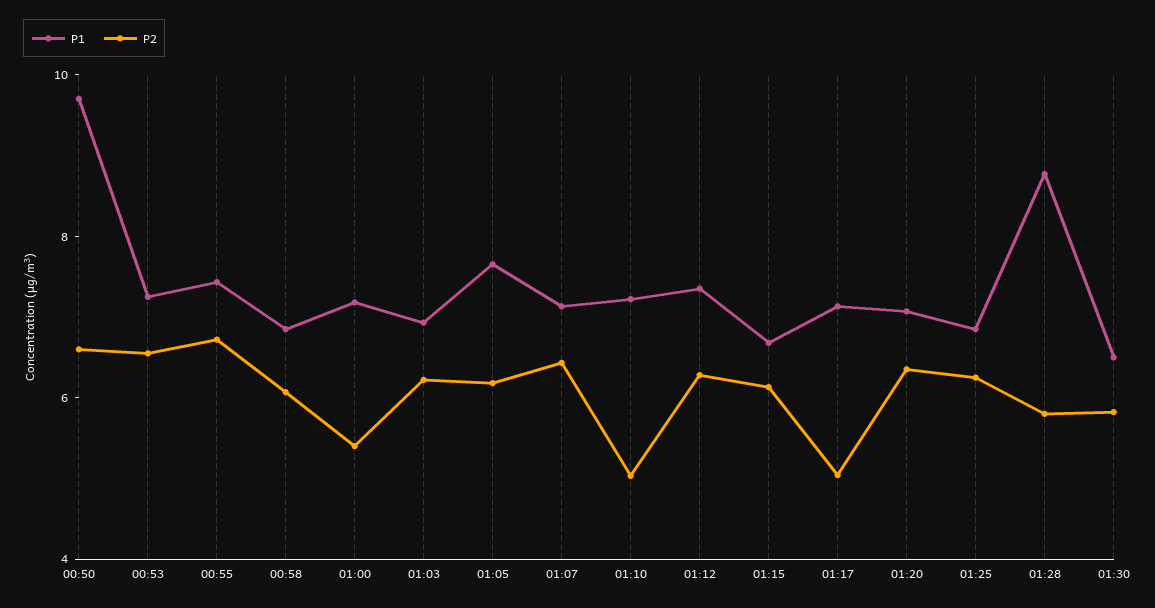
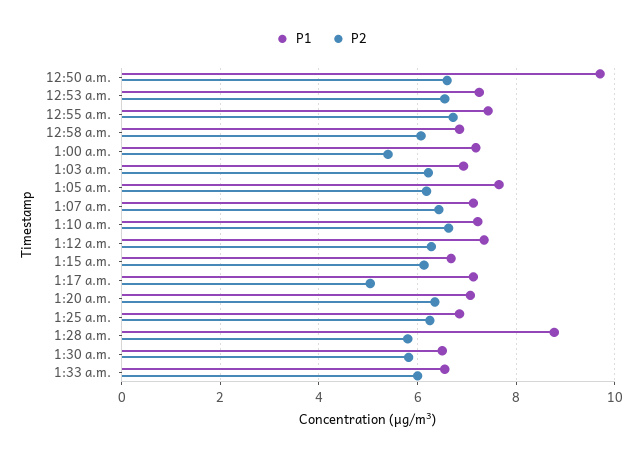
P2, 01:10: 5 -> 6.6
P1, 1:33 a.m.: none -> 6.6
P2, 1:33 a.m.: none -> 6

